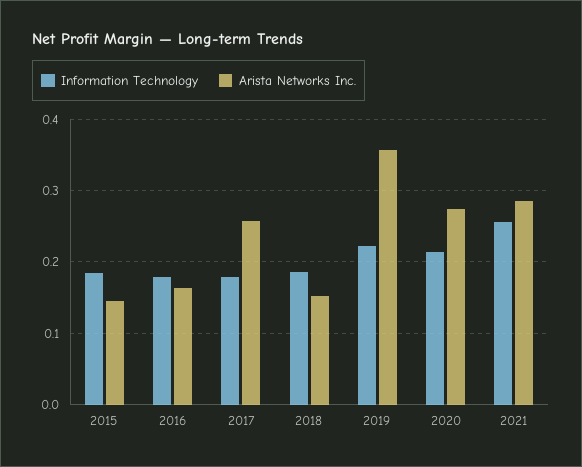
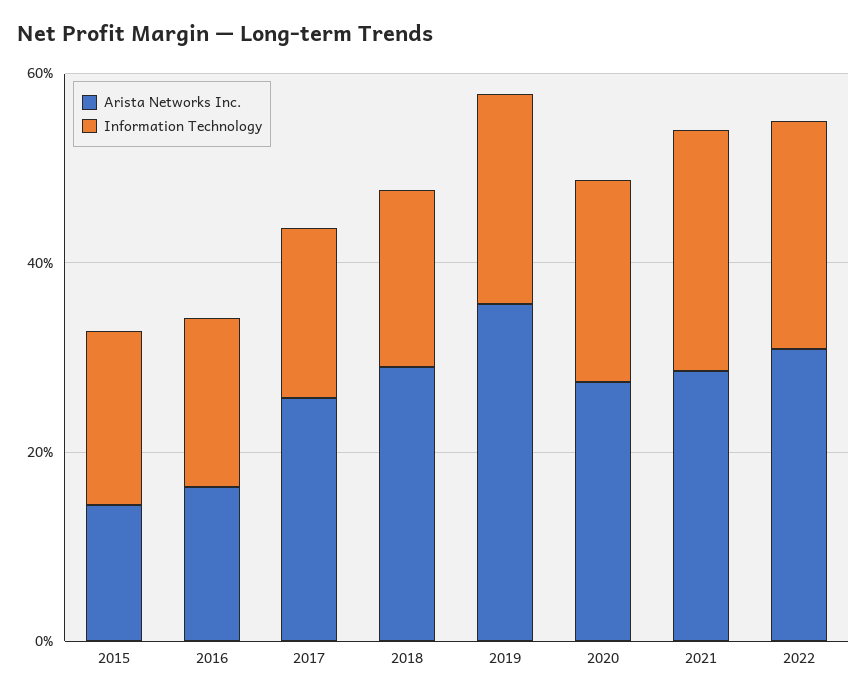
Arista Networks Inc., 2018: 0.15 -> 0.3
Arista Networks Inc., 2022: none -> 0.3
Information Technology, 2022: none -> 0.25

